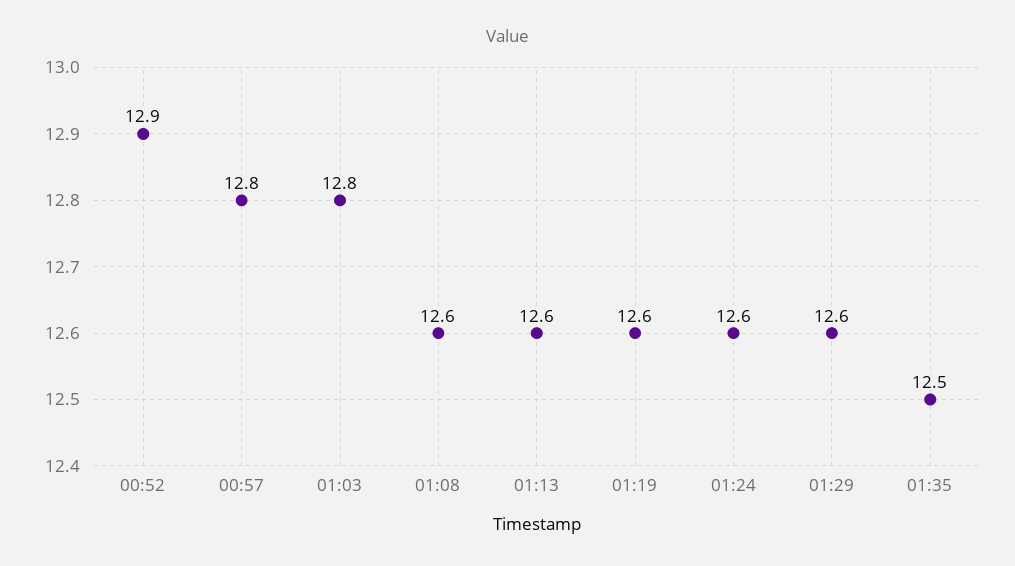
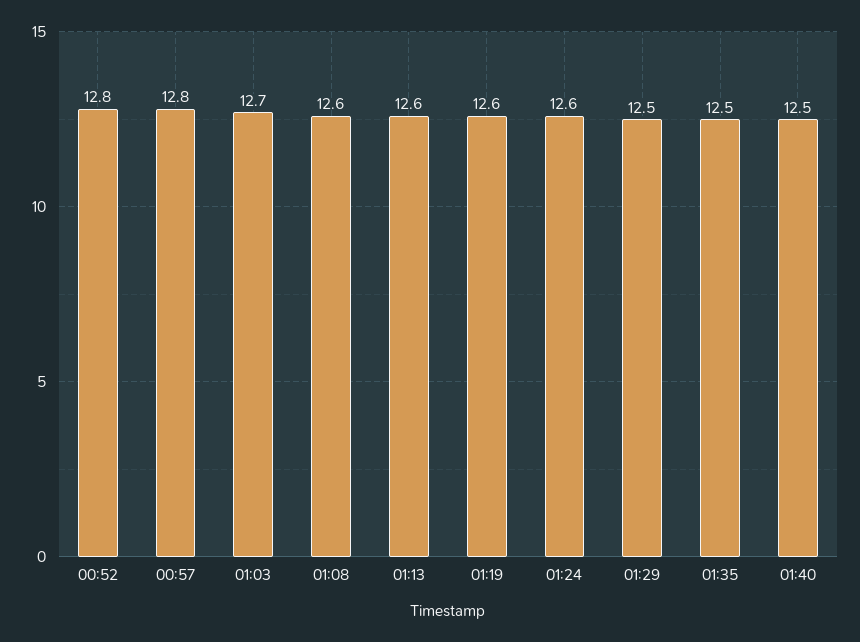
00:52: 12.9 -> 12.8
01:03: 12.8 -> 12.7
01:29: 12.6 -> 12.5
01:40: none -> 12.5

